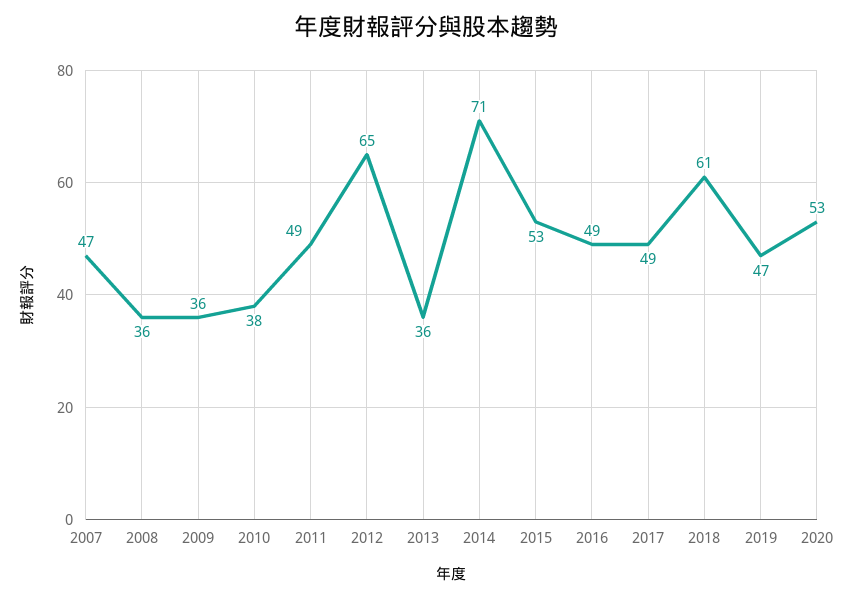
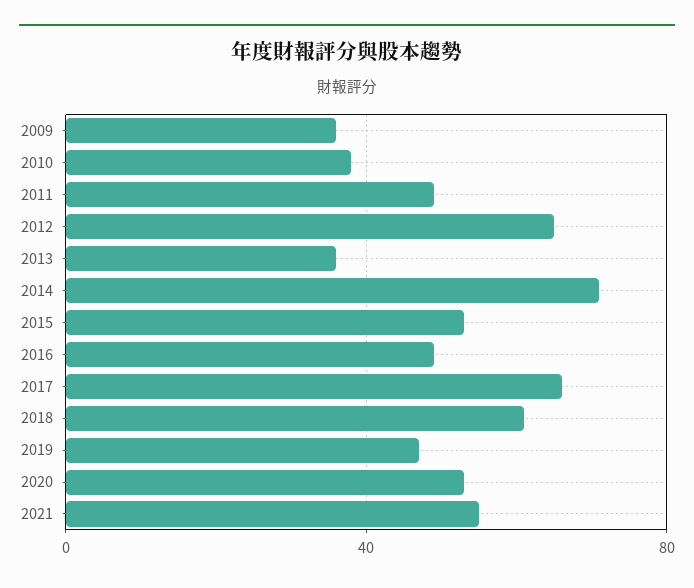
2007: 47 -> none
2008: 36 -> none
2017: 49 -> 65
2021: none -> 55

